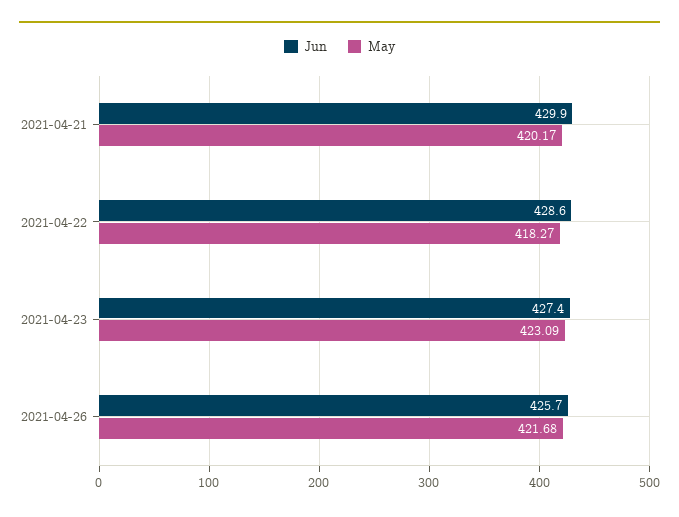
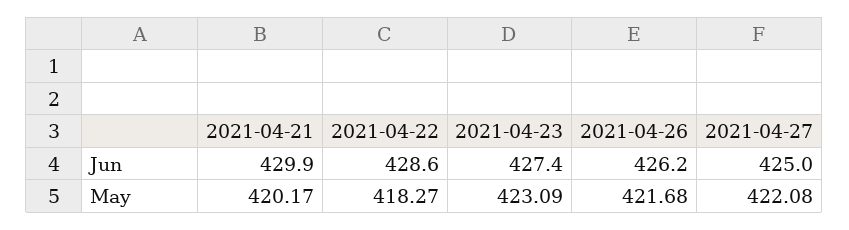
Jun, 2021-04-26: 425.7 -> 426.2
Jun, 2021-04-27: none -> 425
May, 2021-04-27: none -> 422.08

